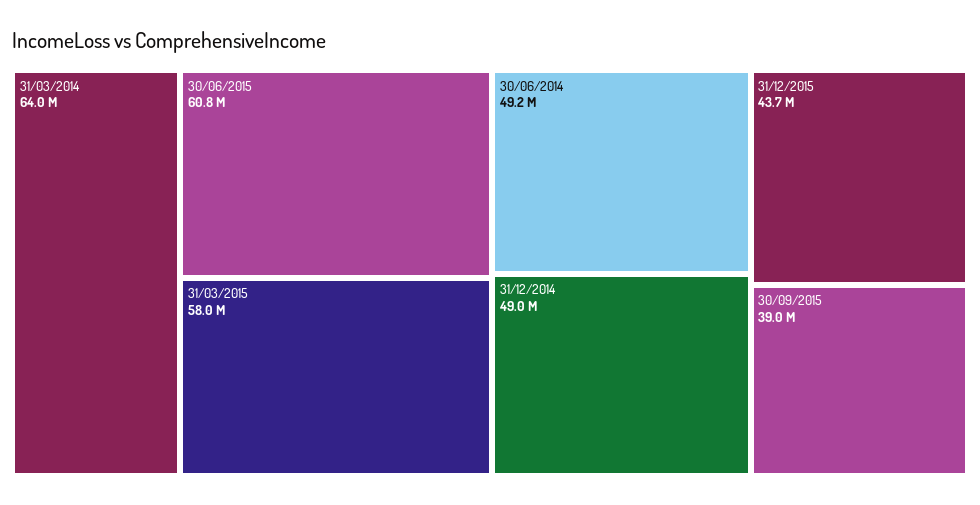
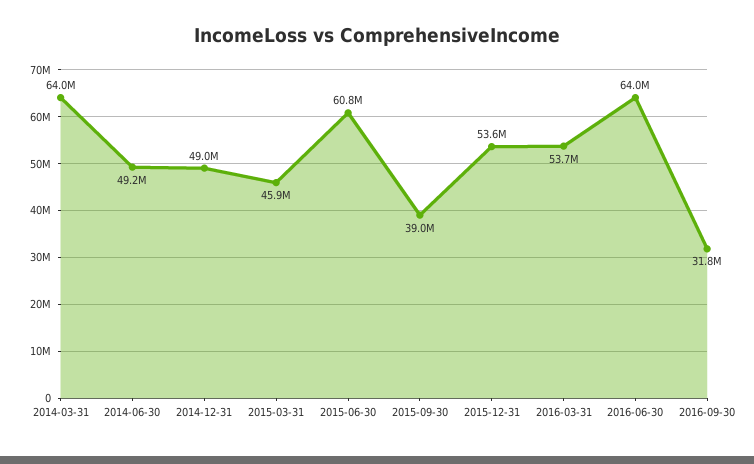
31/03/2015: 58000000 -> 45900000
31/12/2015: 43700000 -> 53600000
2016-03-31: none -> 53700000
2016-06-30: none -> 64000000
2016-09-30: none -> 31800000

